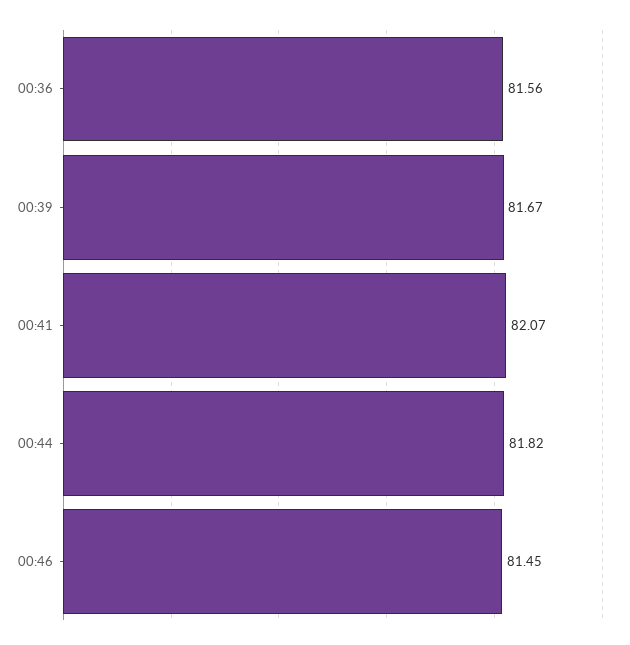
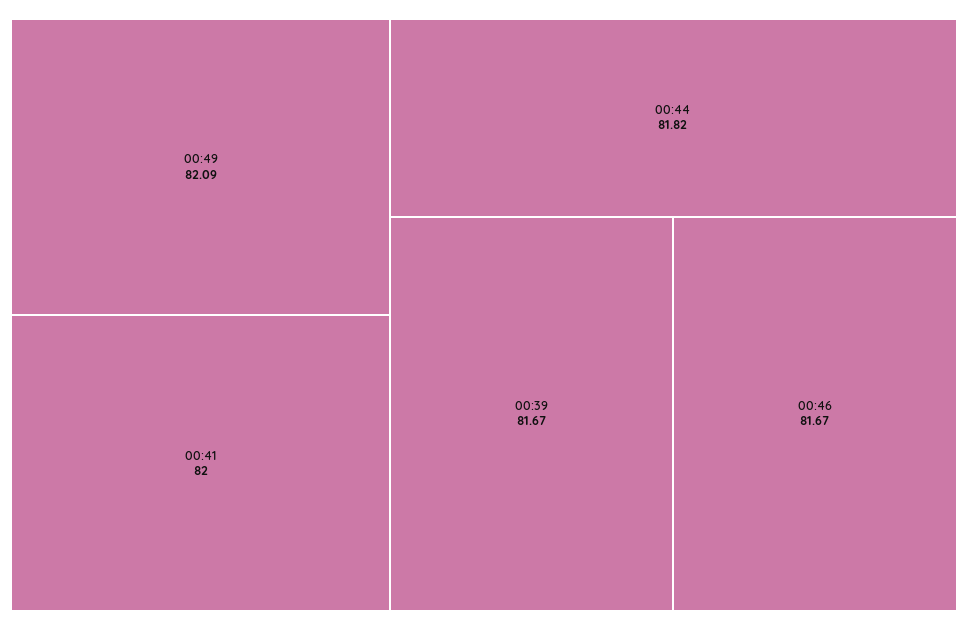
00:36: 81.56 -> none
00:41: 82.07 -> 82
00:46: 81.45 -> 81.67
00:49: none -> 82.09

